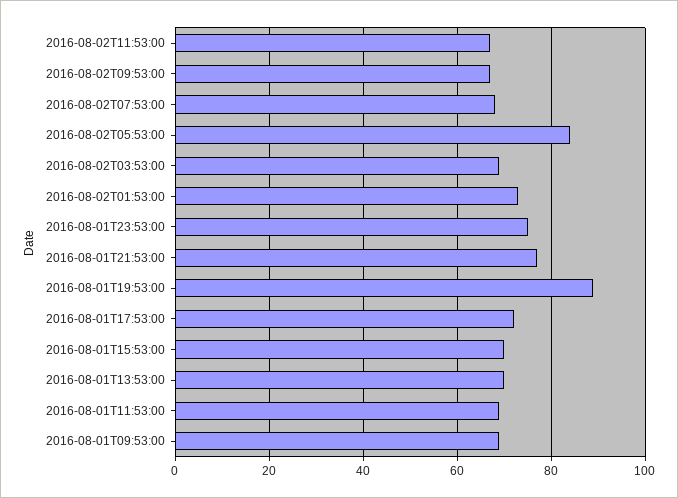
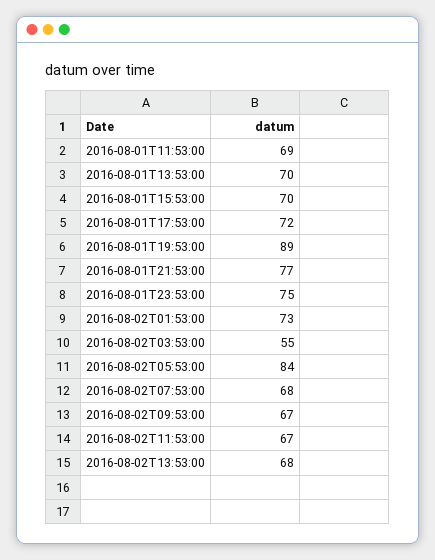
2016-08-02T03:53:00: 70 -> 55
2016-08-01T09:53:00: 70 -> none
2016-08-02T13:53:00: none -> 68

